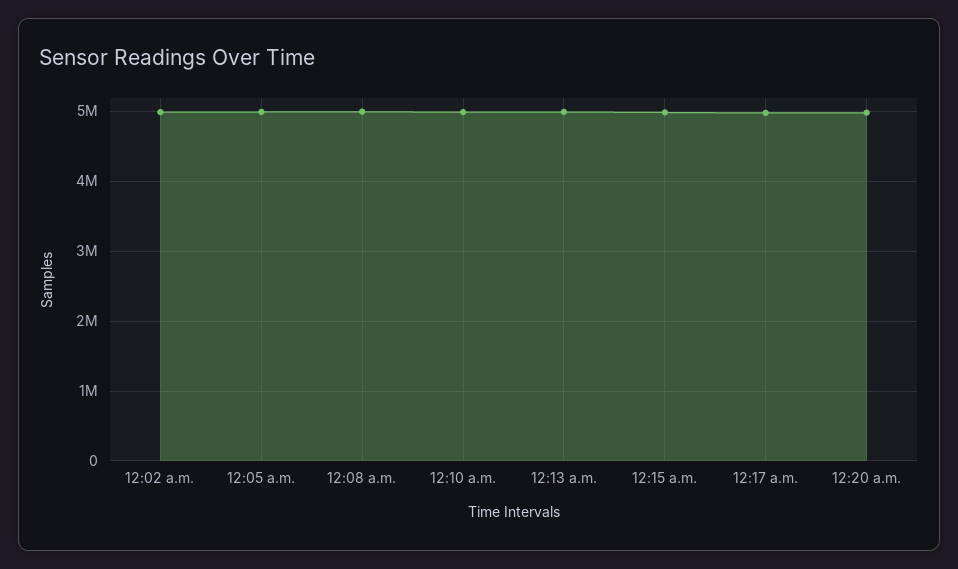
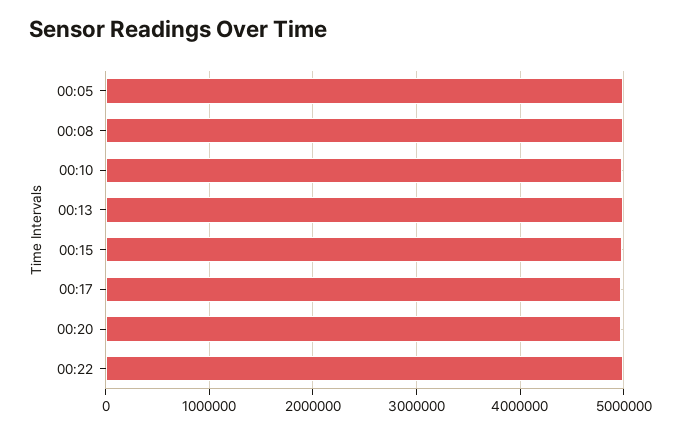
12:02 a.m.: 5000000 -> none
00:22: none -> 5000000

